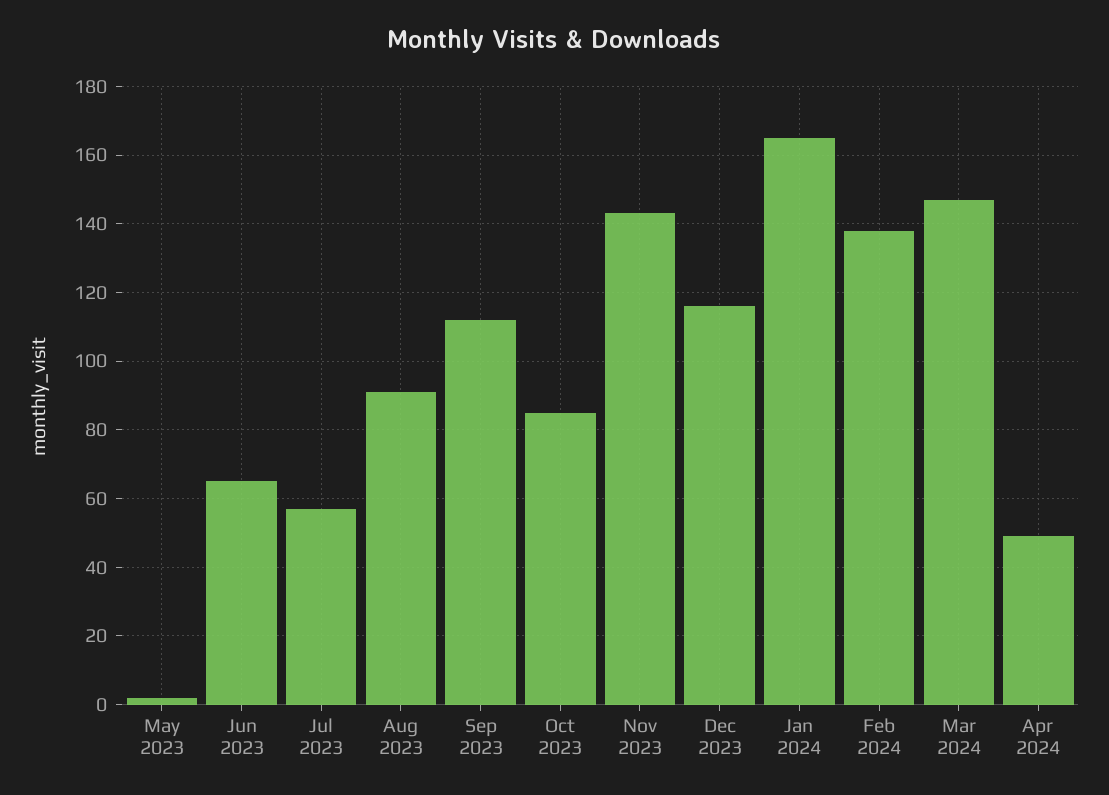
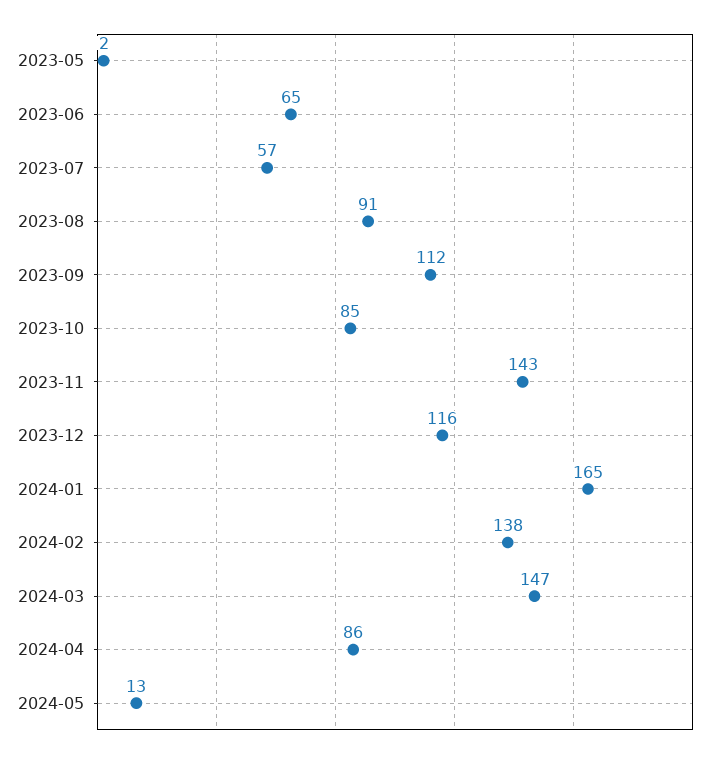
Apr 2024: 50 -> 86
2024-05: none -> 13

